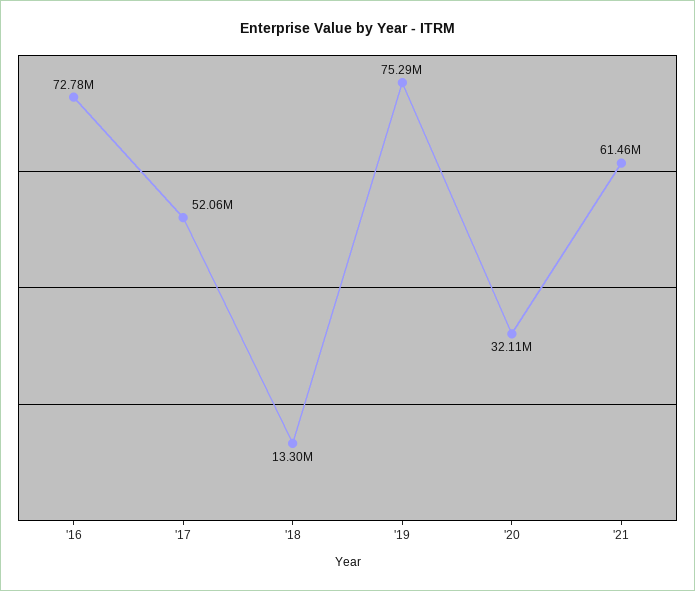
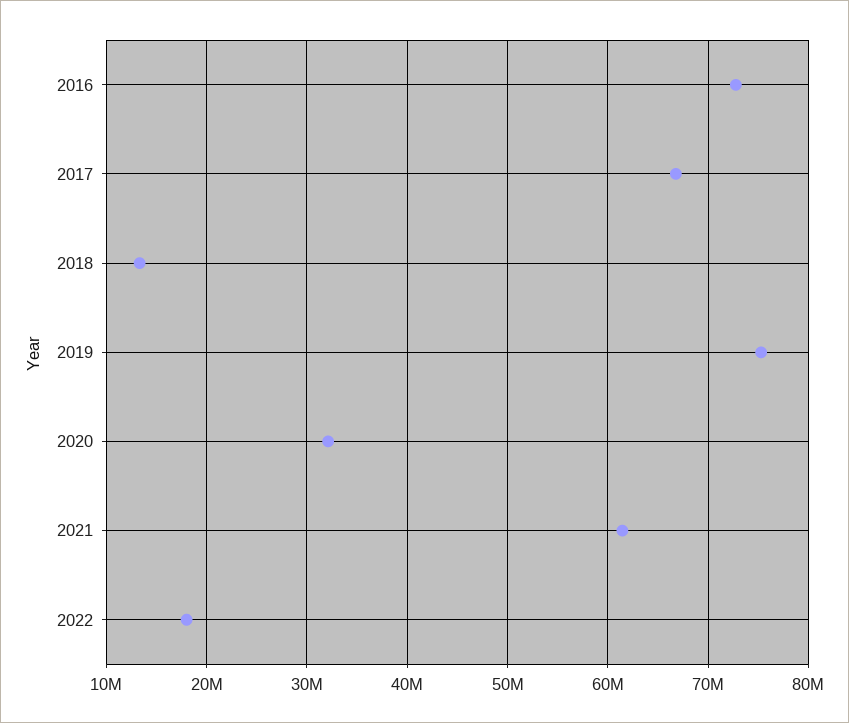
'17: 52060000 -> 67000000
2022: none -> 18000000

